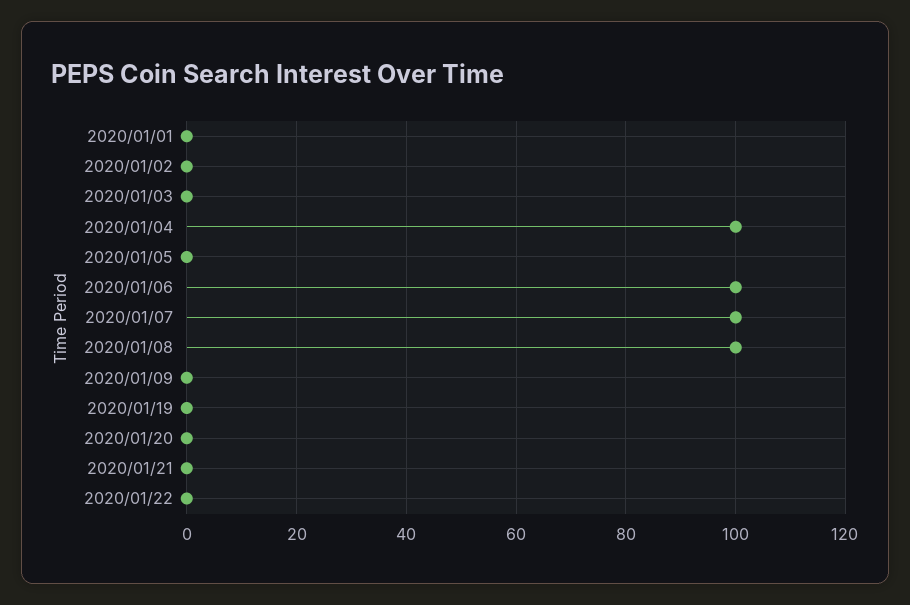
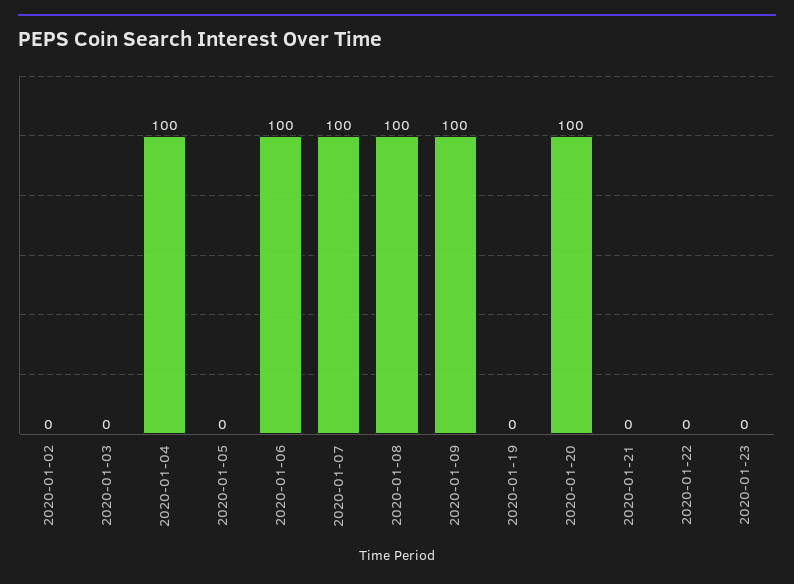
2020/01/01: 0 -> none
2020/01/09: 0 -> 100
2020/01/20: 0 -> 100
2020-01-23: none -> 0

